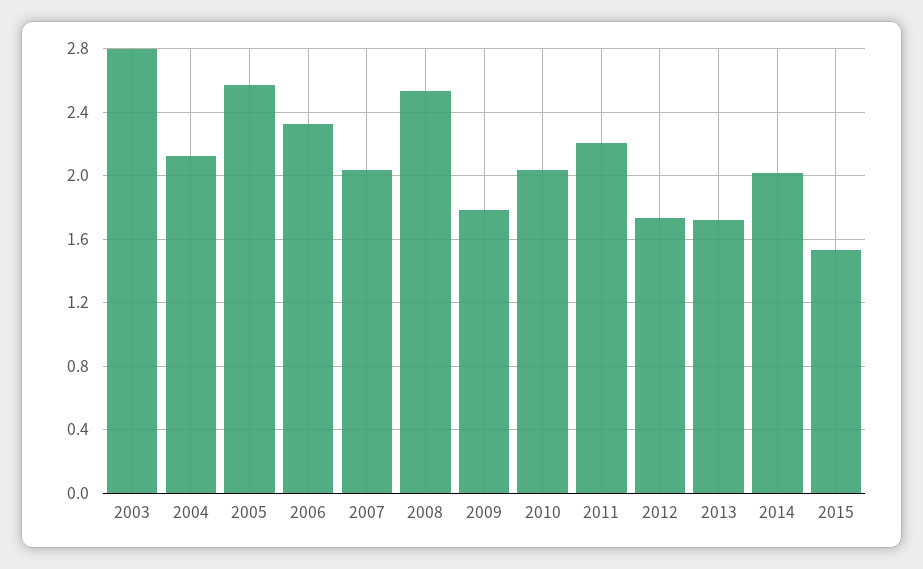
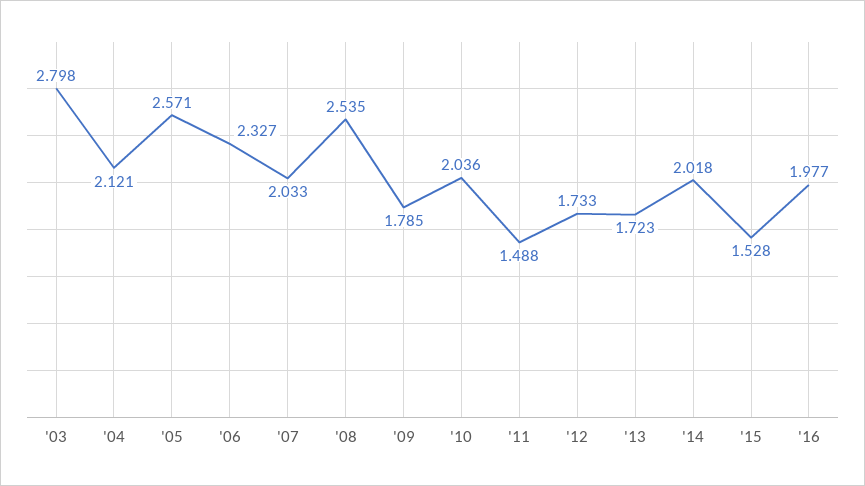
2011: 2.2 -> 1.488
'16: none -> 1.977

